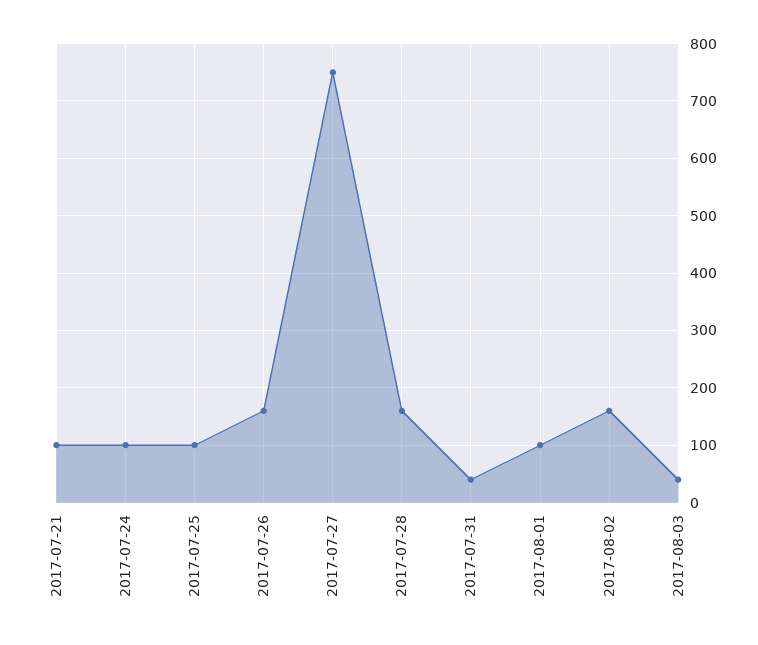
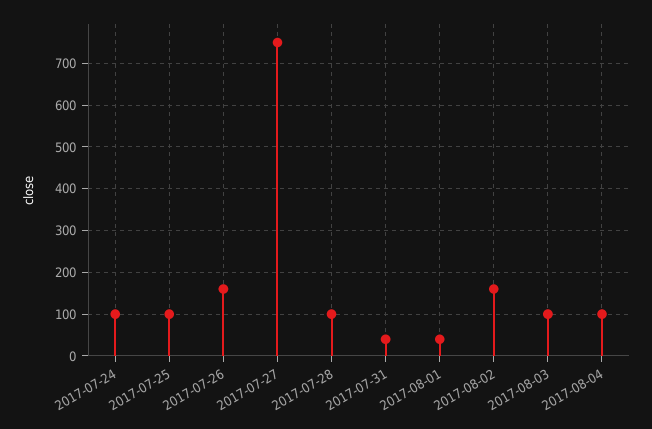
2017-07-21: 100 -> none
2017-07-28: 160 -> 100
2017-08-01: 100 -> 40
2017-08-03: 40 -> 100
2017-08-04: none -> 100

